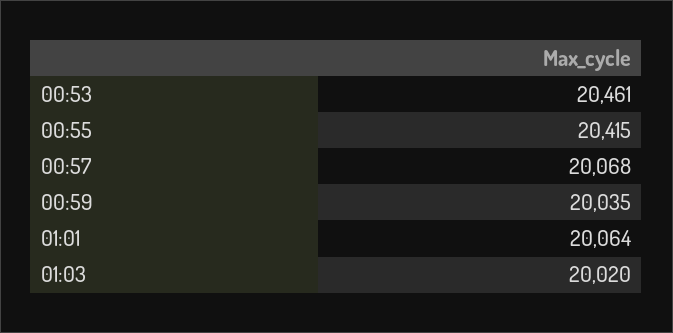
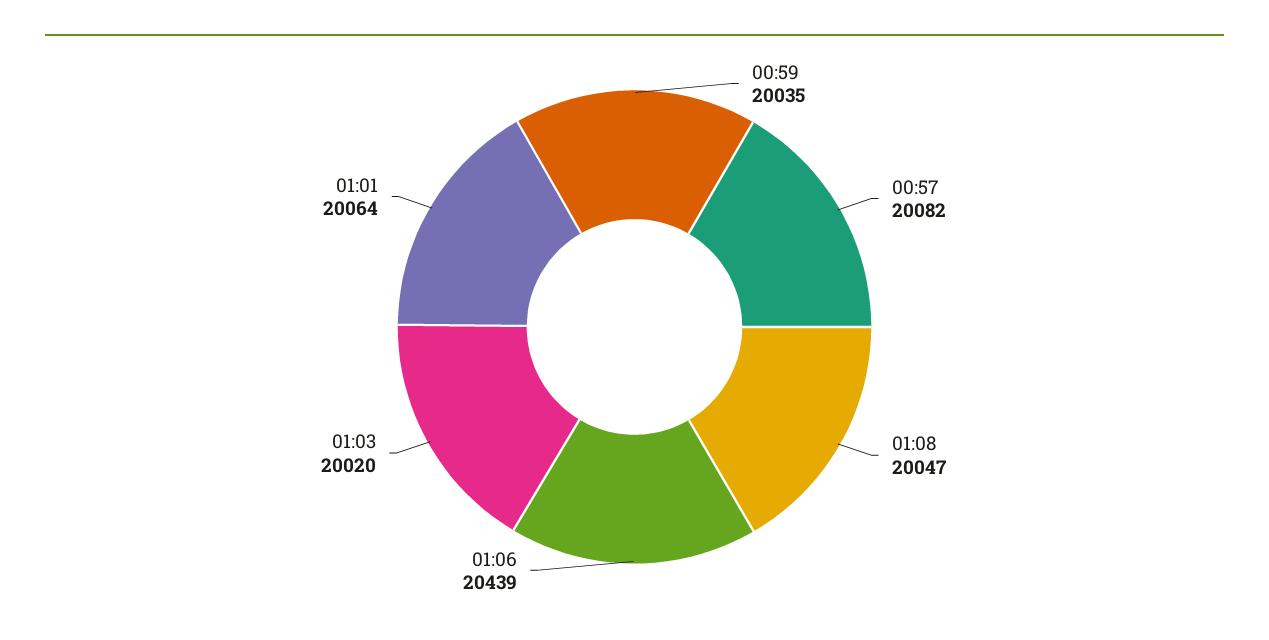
00:53: 20461 -> none
00:55: 20415 -> none
00:57: 20068 -> 20082
01:08: none -> 20047
01:06: none -> 20439

